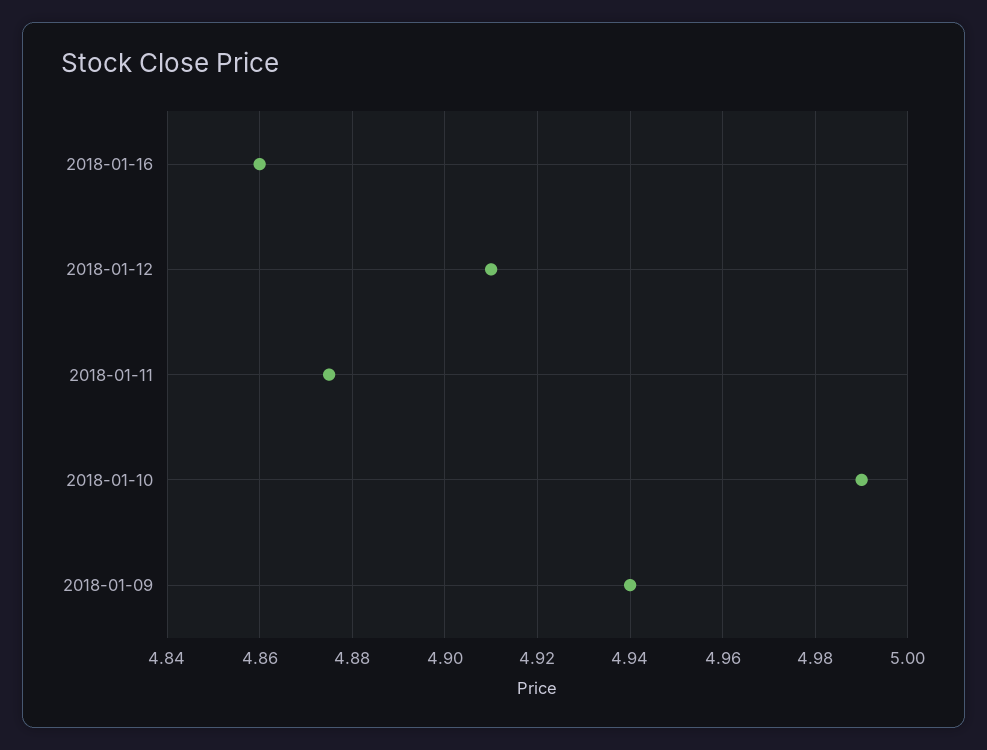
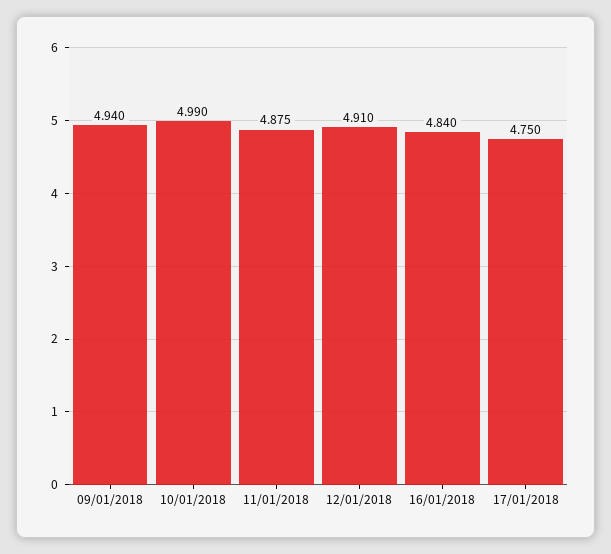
2018-01-16: 4.86 -> 4.84
17/01/2018: none -> 4.75

